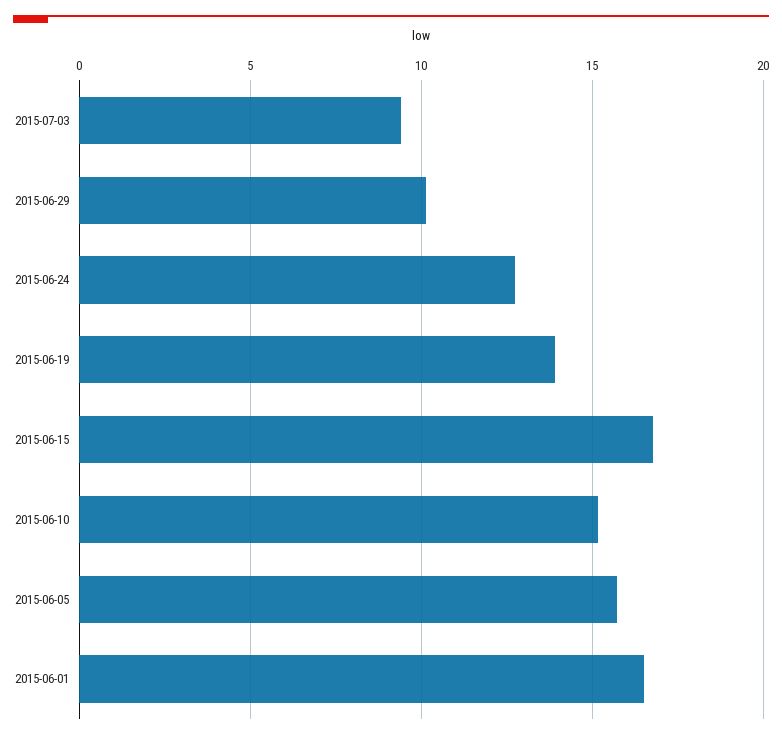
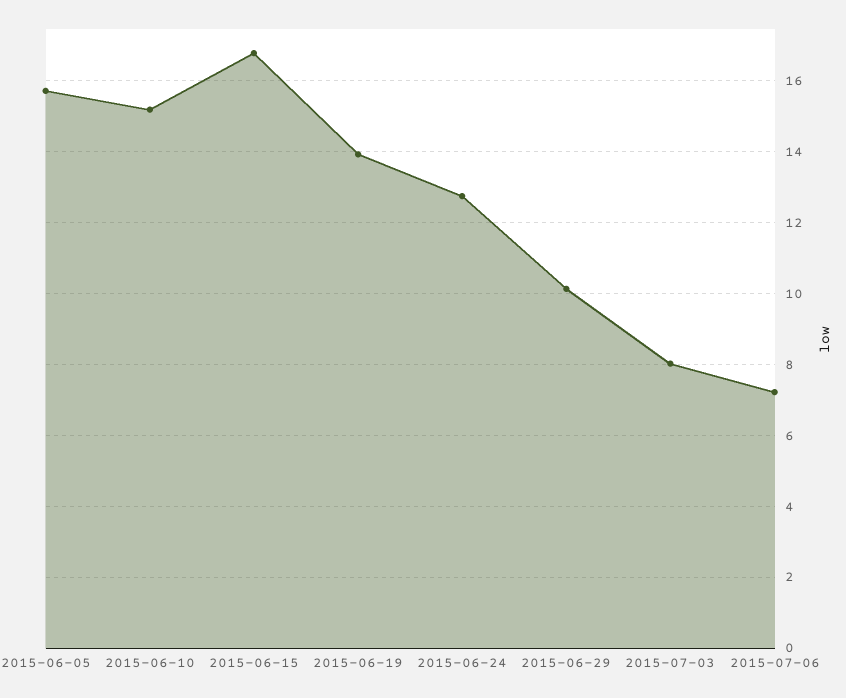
2015-07-03: 9.5 -> 8
2015-06-01: 16.5 -> none
2015-07-06: none -> 7.2

